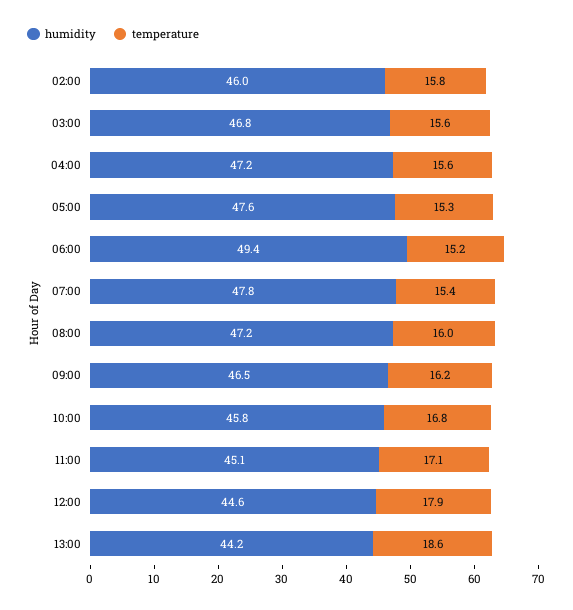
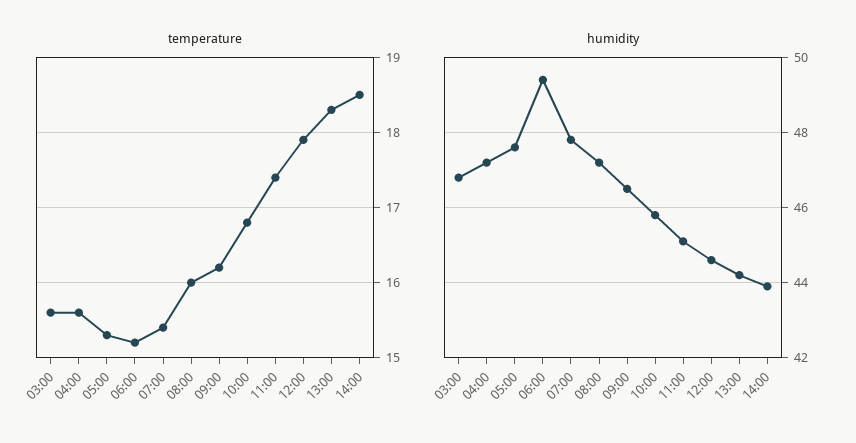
humidity, 02:00: 46 -> none
temperature, 02:00: 15.8 -> none
temperature, 11:00: 17.1 -> 17.4
temperature, 13:00: 18.6 -> 18.3
temperature, 14:00: none -> 18.5
humidity, 14:00: none -> 44

